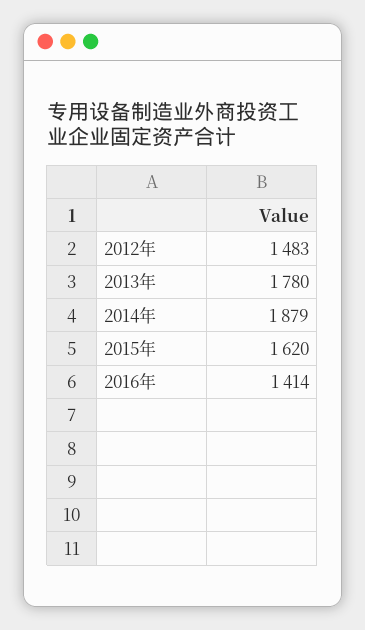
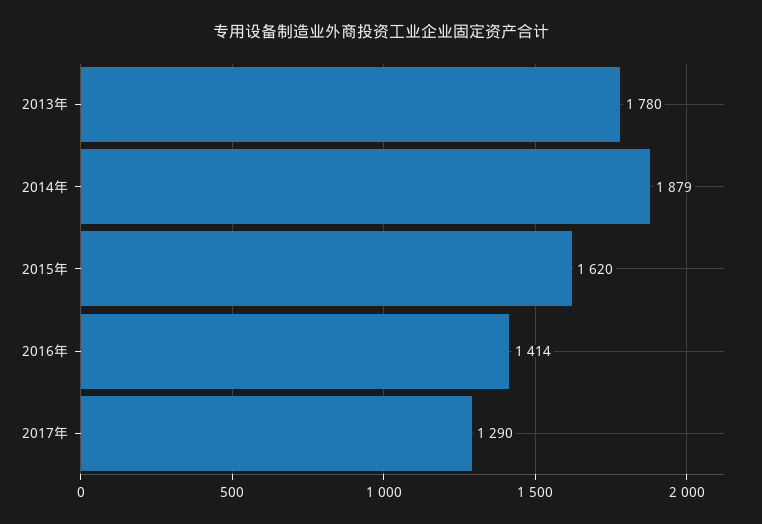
2012年: 1483 -> none
2017年: none -> 1290

